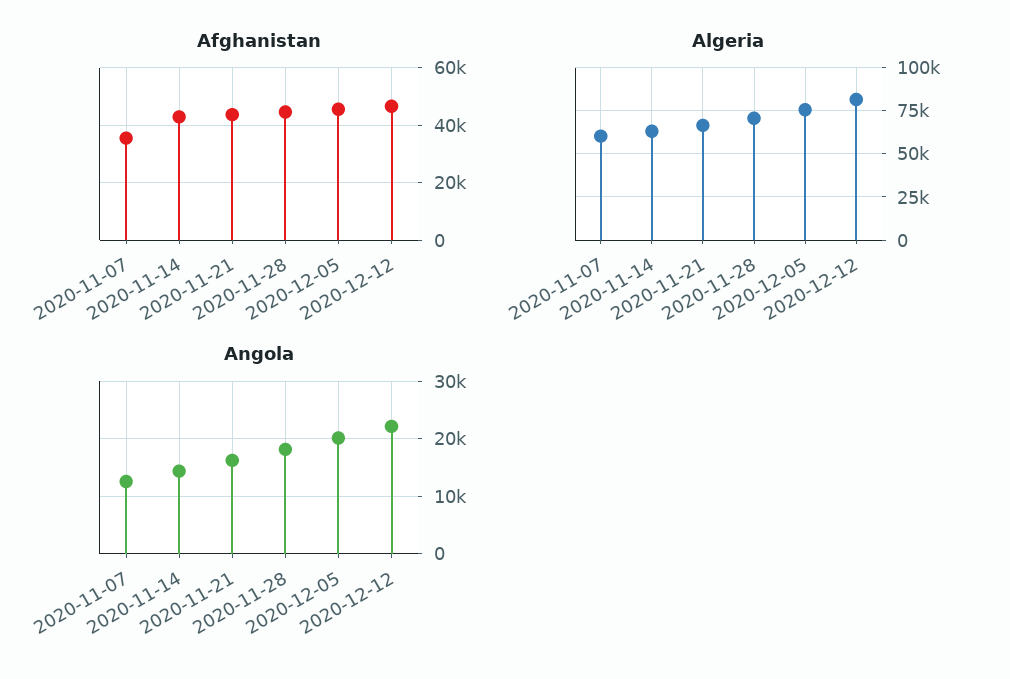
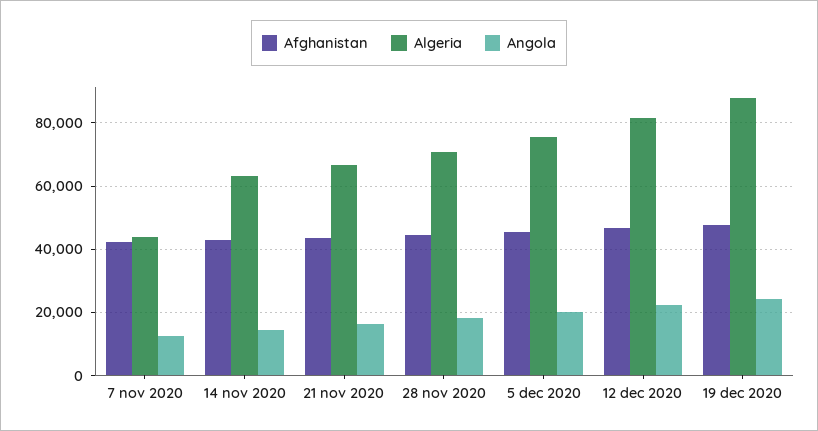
Afghanistan, 2020-11-07: 35000 -> 42000
Algeria, 2020-11-07: 60000 -> 44000
Afghanistan, 19 dec 2020: none -> 48000
Algeria, 19 dec 2020: none -> 88000
Angola, 19 dec 2020: none -> 24000

